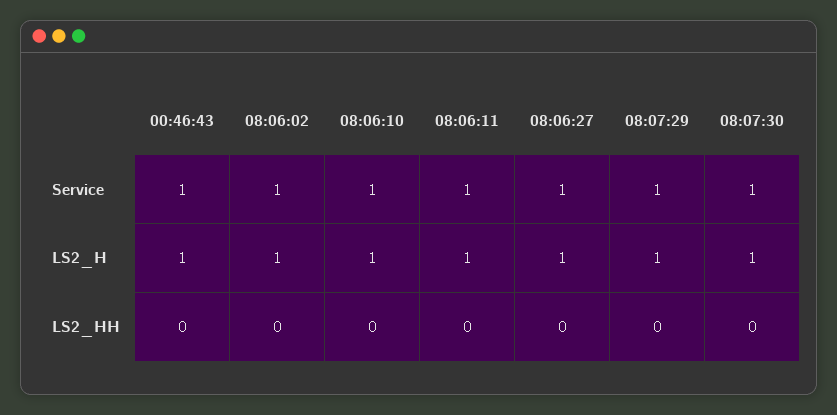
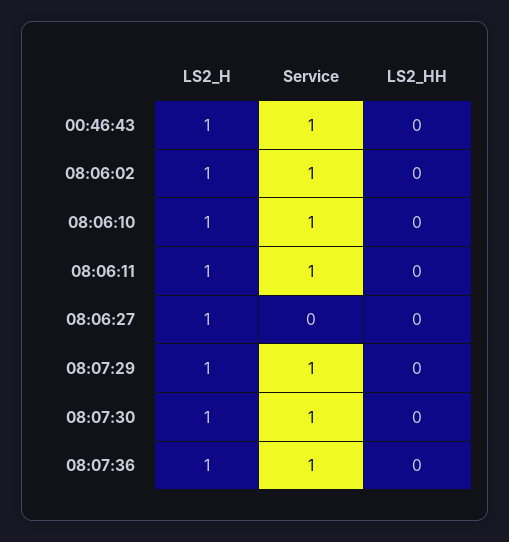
08:06:27, Service: 1 -> 0
08:07:36, LS2_H: none -> 1
08:07:36, Service: none -> 1
08:07:36, LS2_HH: none -> 0

